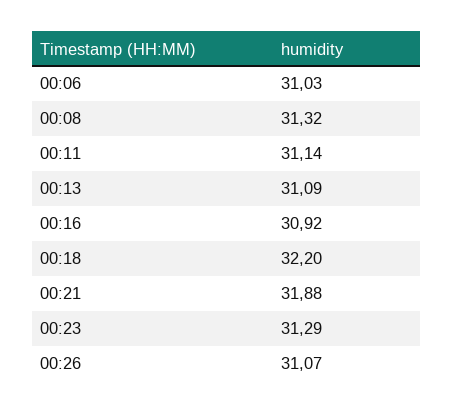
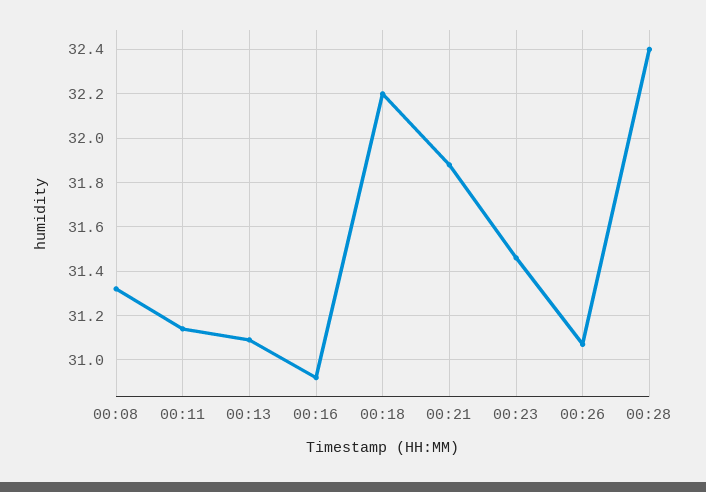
00:06: 31.03 -> none
00:23: 31.29 -> 31.45
00:28: none -> 32.4

